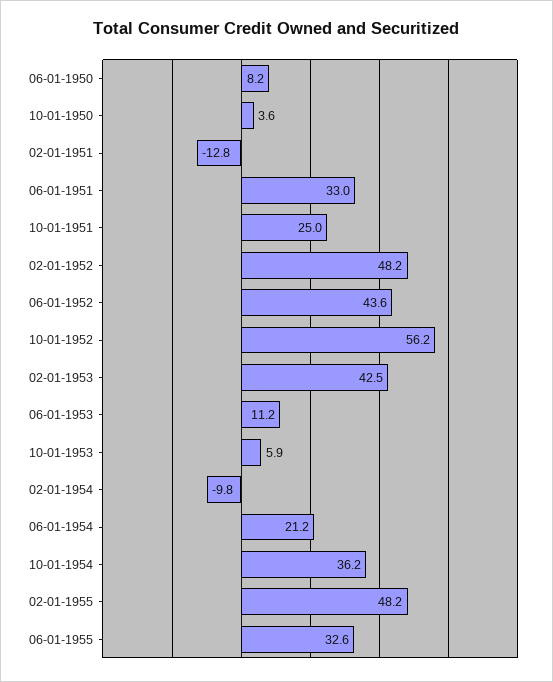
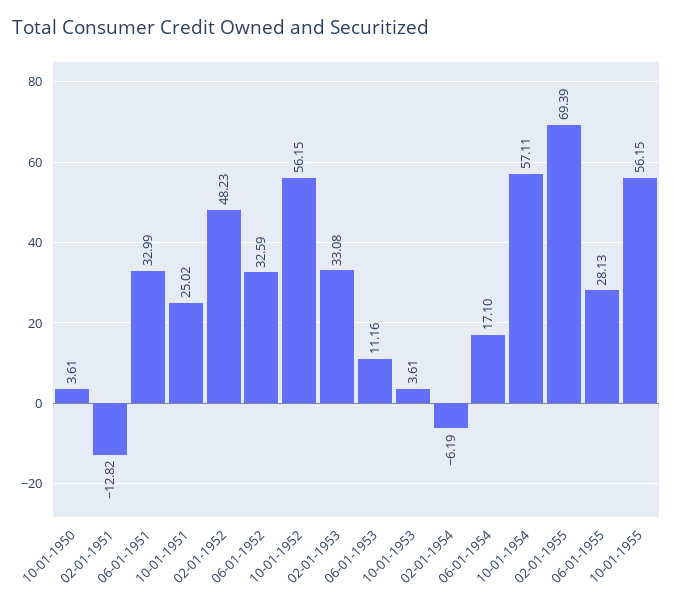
06-01-1950: 8.2 -> none
06-01-1952: 43.6 -> 32.59
02-01-1953: 42.5 -> 33.08
10-01-1953: 5.9 -> 3.61
02-01-1954: -9.8 -> -6.19
06-01-1954: 21.2 -> 17.1
10-01-1954: 36.2 -> 57.11
02-01-1955: 48.2 -> 69.39
06-01-1955: 32.6 -> 28.13
10-01-1955: none -> 56.15

